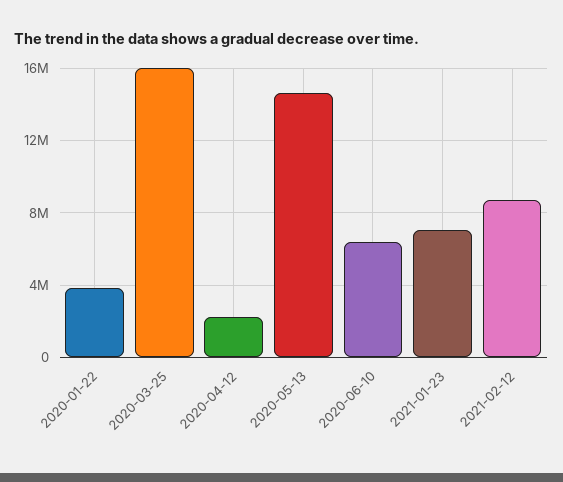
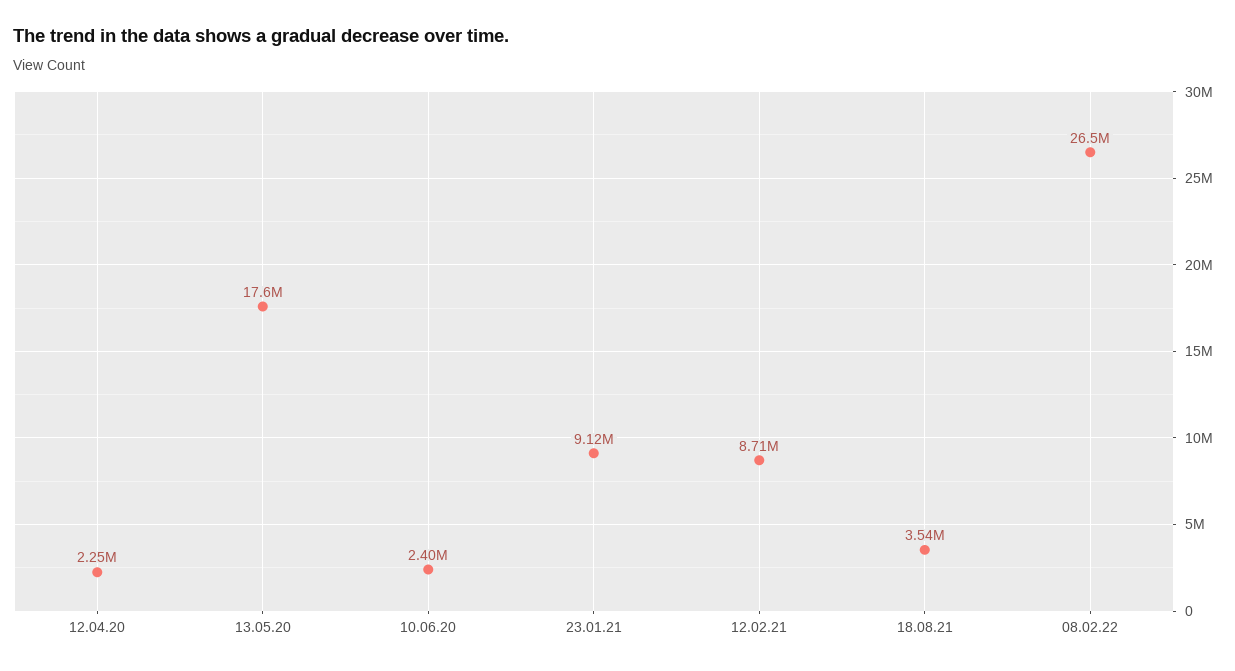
2020-01-22: 4000000 -> none
2020-03-25: 16000000 -> none
2020-05-13: 14500000 -> 17600000
2020-06-10: 6500000 -> 2400000
2021-01-23: 7000000 -> 9120000
18.08.21: none -> 3540000
08.02.22: none -> 26500000

